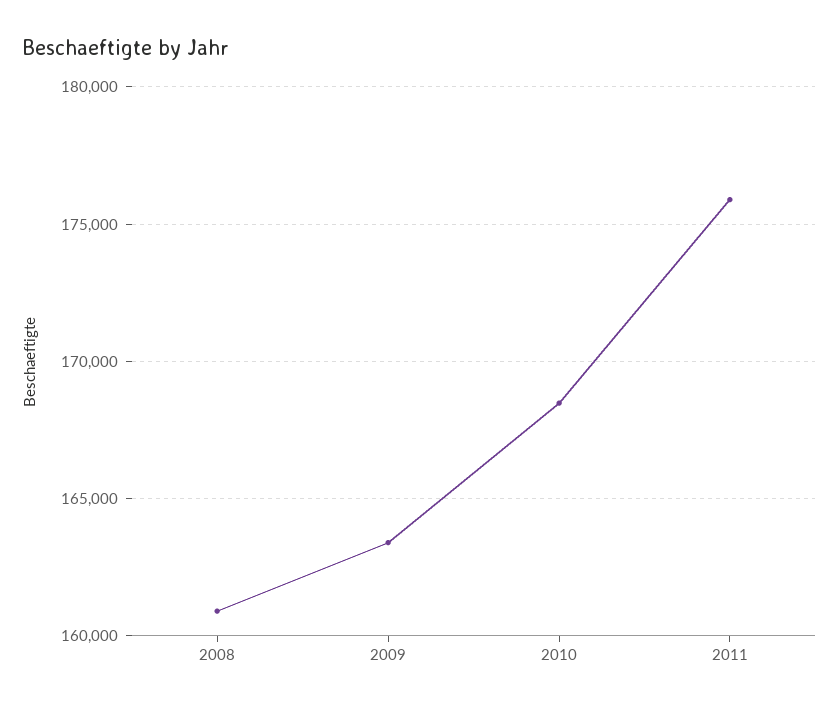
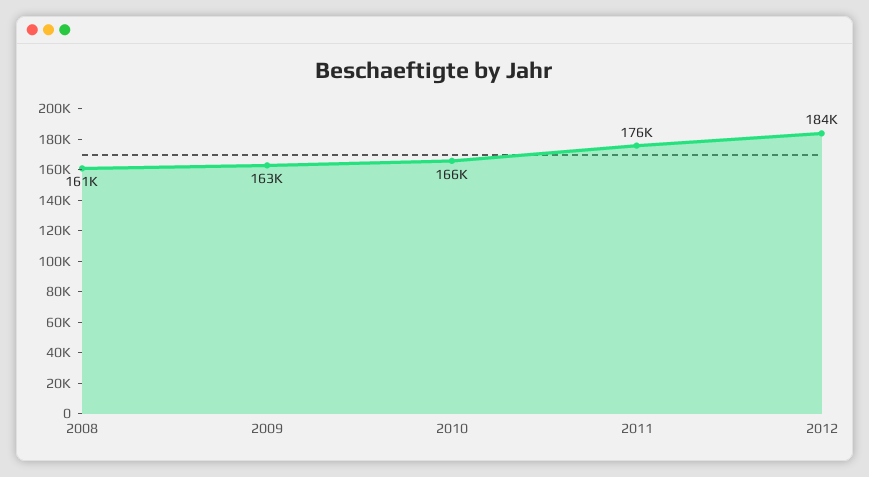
2010: 168500 -> 166000
2012: none -> 184000

